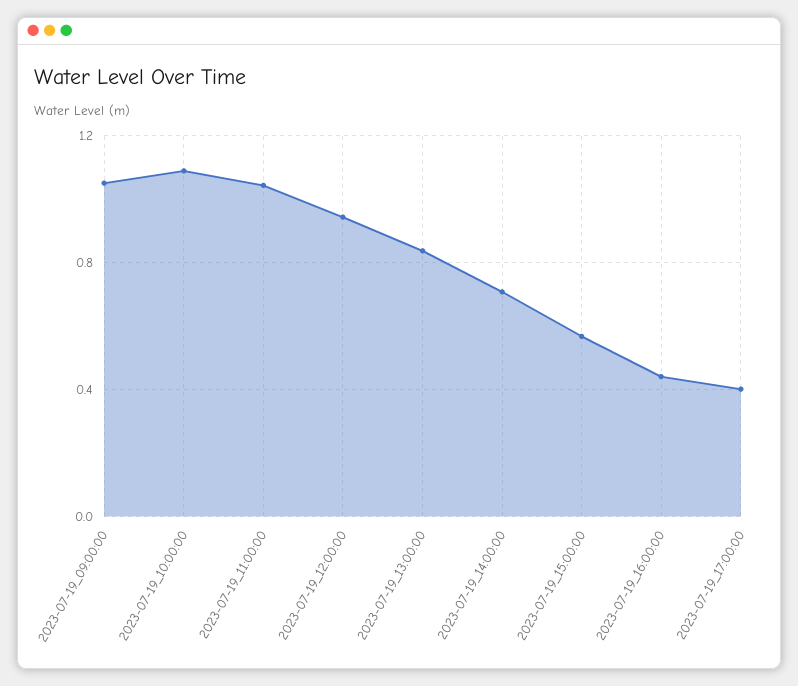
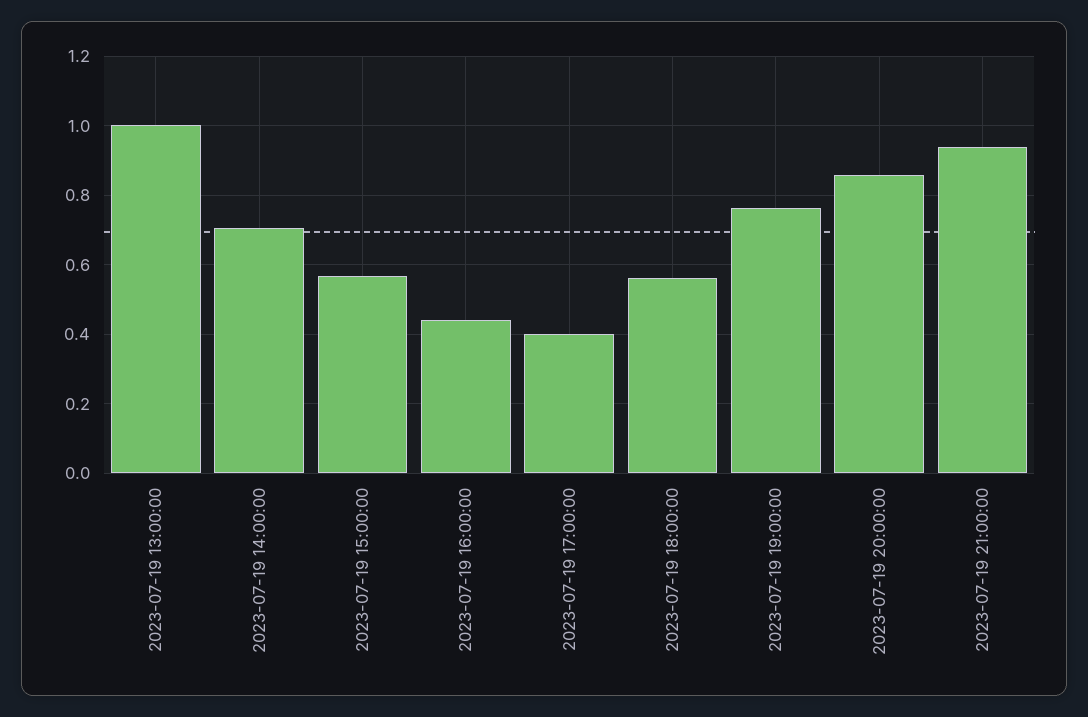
2023-07-19_09:00:00: 1.05 -> none
2023-07-19_10:00:00: 1.1 -> none
2023-07-19_11:00:00: 1.05 -> none
2023-07-19_12:00:00: 0.95 -> none
2023-07-19_13:00:00: 0.85 -> 1
2023-07-19 18:00:00: none -> 0.56
2023-07-19 19:00:00: none -> 0.76
2023-07-19 20:00:00: none -> 0.86
2023-07-19 21:00:00: none -> 0.94

